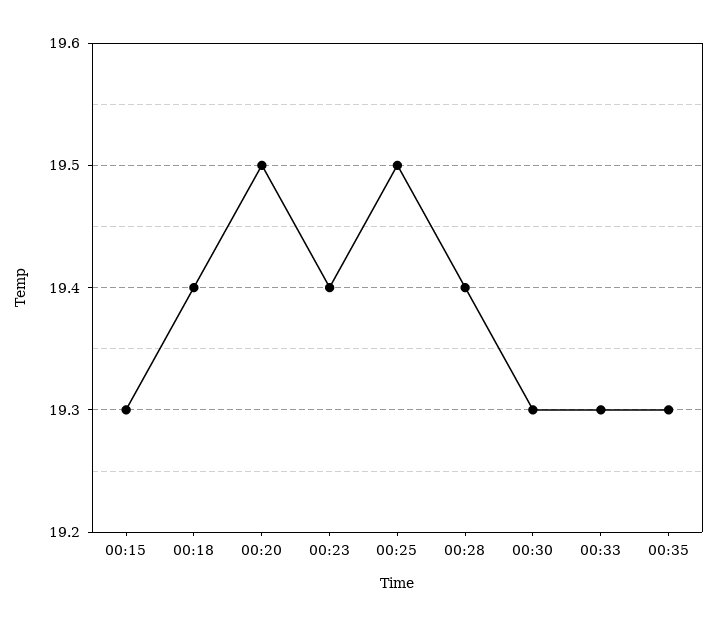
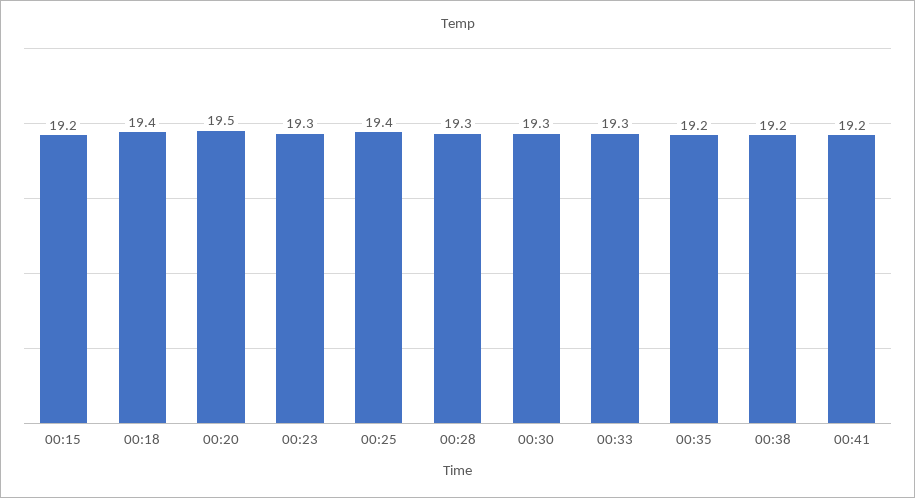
00:15: 19.3 -> 19.2
00:23: 19.4 -> 19.3
00:25: 19.5 -> 19.4
00:28: 19.4 -> 19.3
00:35: 19.3 -> 19.2
00:38: none -> 19.2
00:41: none -> 19.2

